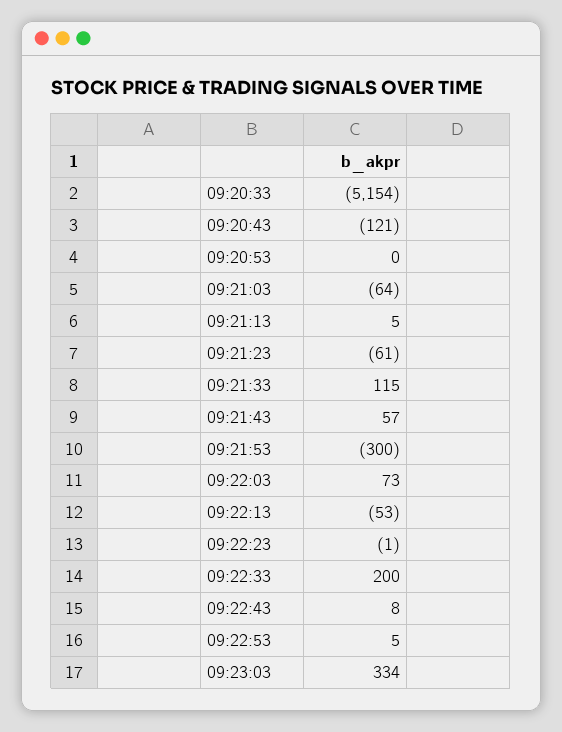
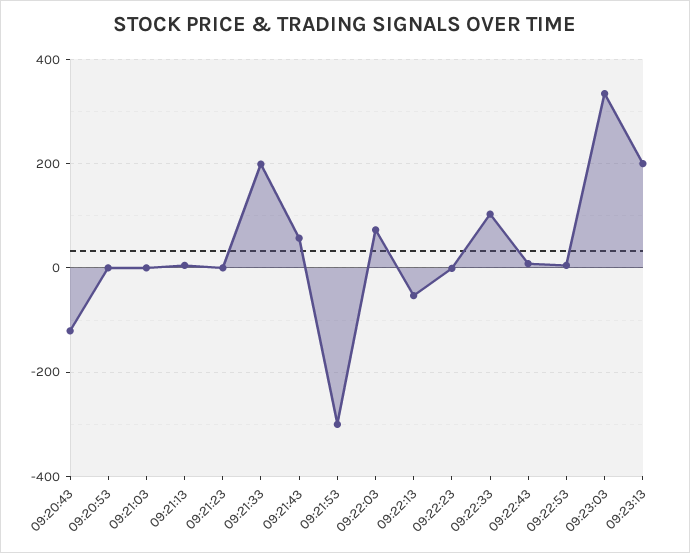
09:20:33: -5154 -> none
09:21:03: -64 -> 0
09:21:23: -61 -> 0
09:21:33: 115 -> 200
09:22:33: 200 -> 100
09:23:13: none -> 200

